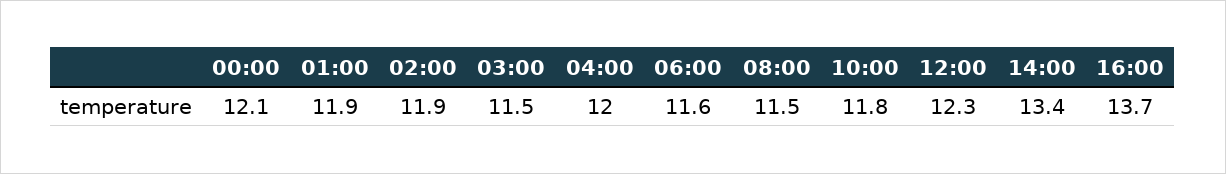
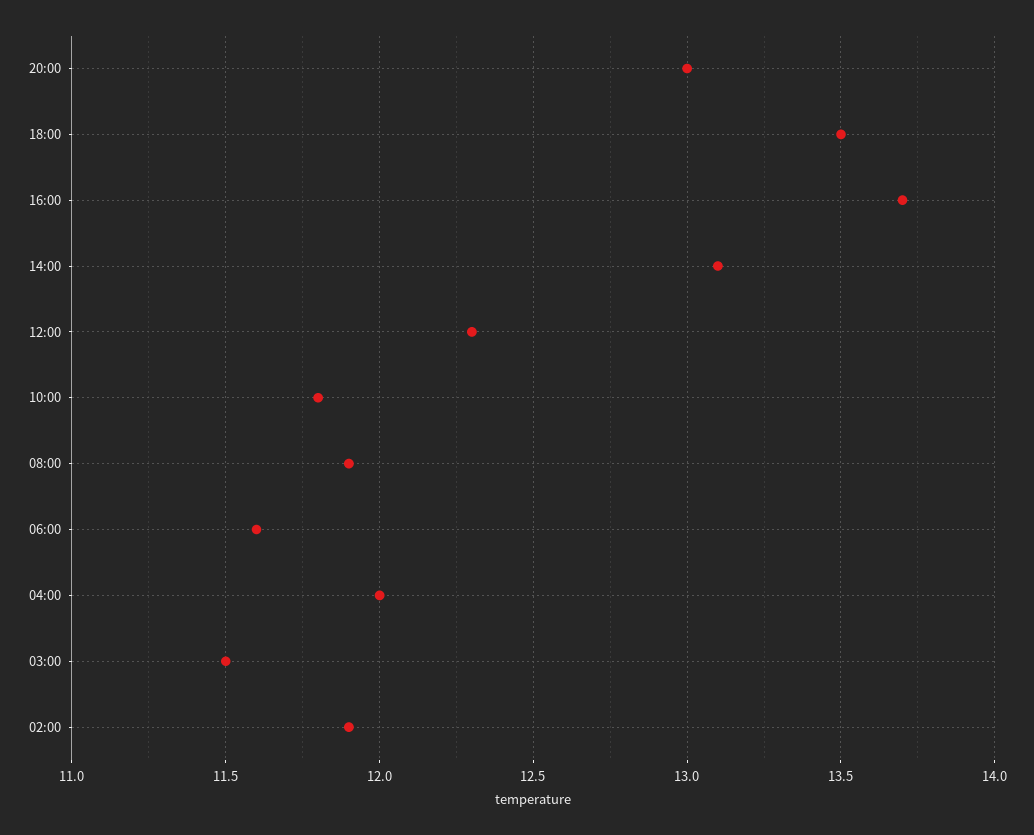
00:00: 12.1 -> none
01:00: 11.9 -> none
08:00: 11.5 -> 11.9
14:00: 13.4 -> 13.1
20:00: none -> 13
18:00: none -> 13.5

